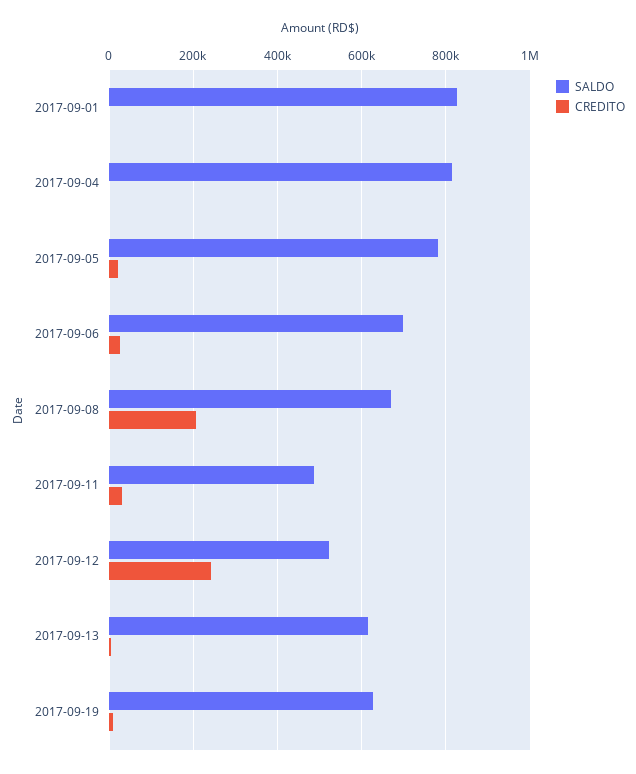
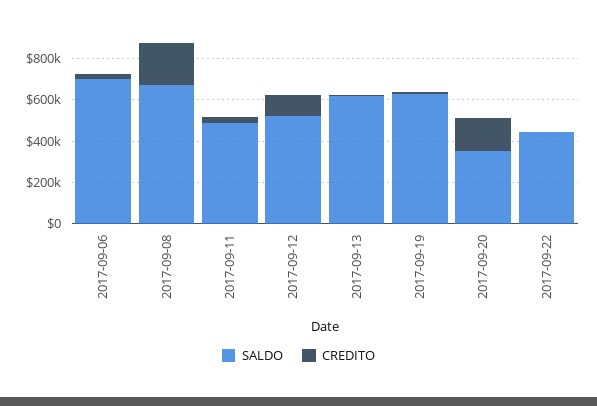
SALDO, 2017-09-01: 820000 -> none
CREDITO, 2017-09-01: 0 -> none
SALDO, 2017-09-04: 820000 -> none
CREDITO, 2017-09-04: 0 -> none
SALDO, 2017-09-05: 780000 -> none
CREDITO, 2017-09-05: 20000 -> none
CREDITO, 2017-09-12: 240000 -> 100000
SALDO, 2017-09-20: none -> 350000
CREDITO, 2017-09-20: none -> 150000
SALDO, 2017-09-22: none -> 450000
CREDITO, 2017-09-22: none -> 0

